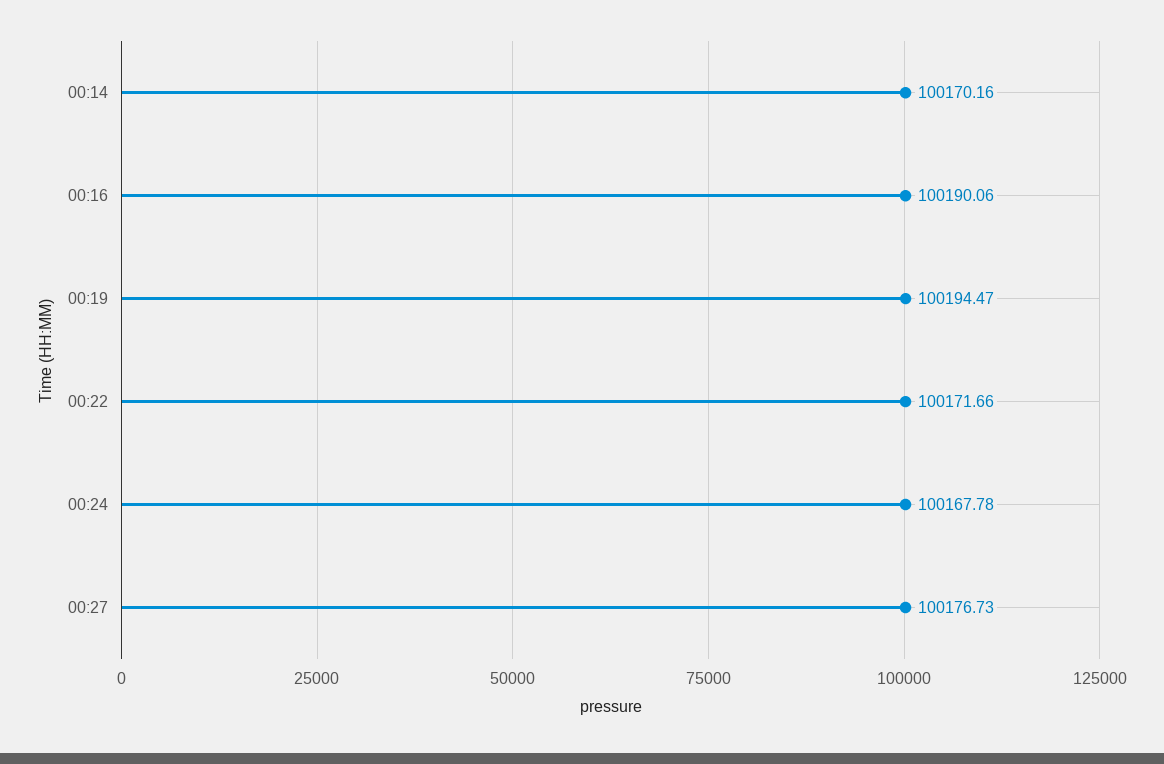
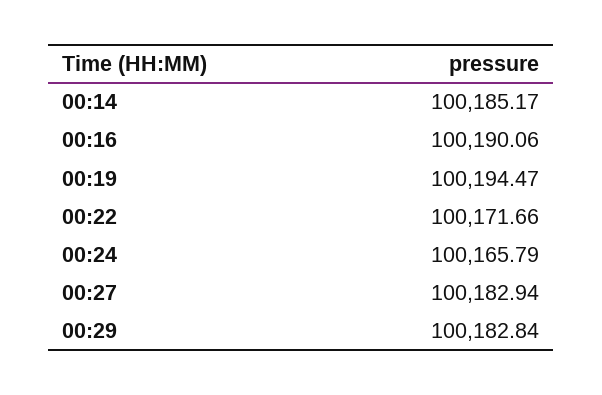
00:14: 100170.16 -> 100185.17
00:24: 100167.78 -> 100165.79
00:27: 100176.73 -> 100182.94
00:29: none -> 100182.84

